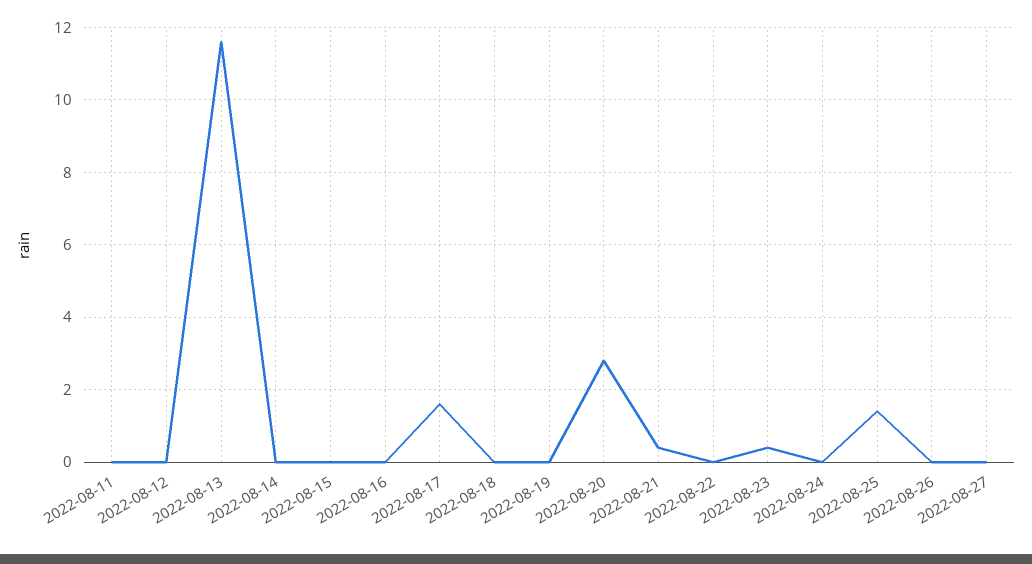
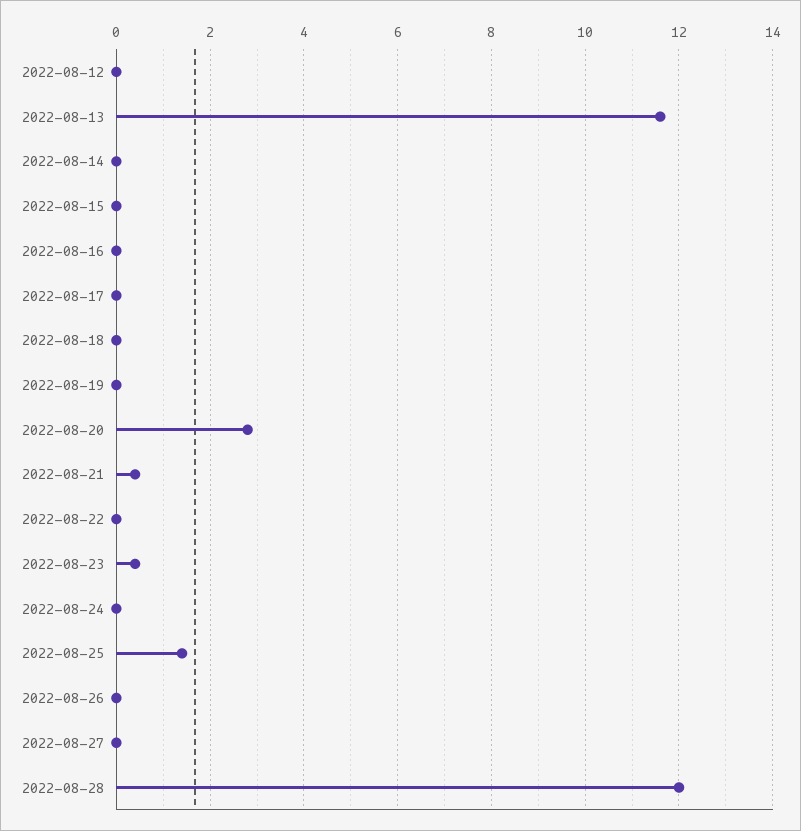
2022-08-11: 0 -> none
2022-08-17: 1.5 -> 0
2022-08-28: none -> 12

